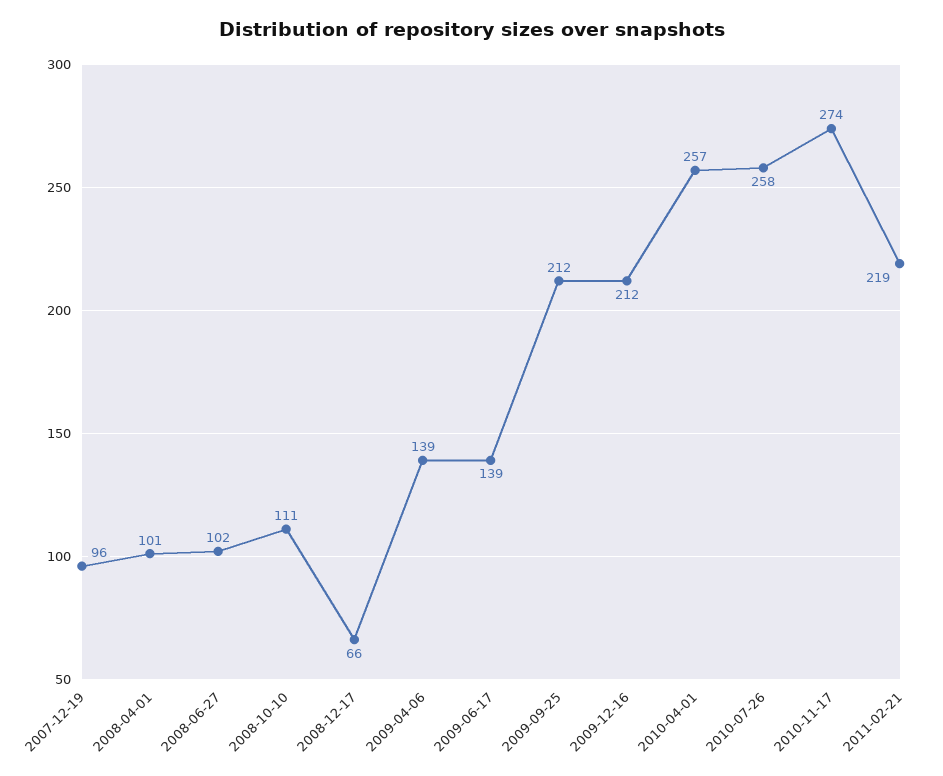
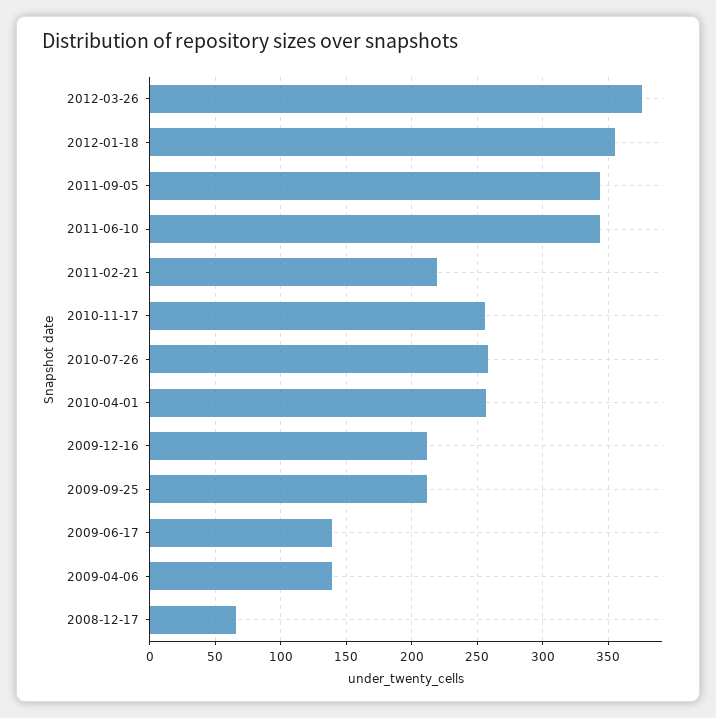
2007-12-19: 96 -> none
2008-04-01: 101 -> none
2008-06-27: 102 -> none
2008-10-10: 111 -> none
2010-11-17: 274 -> 255
2012-03-26: none -> 375
2012-01-18: none -> 355
2011-09-05: none -> 345
2011-06-10: none -> 345

